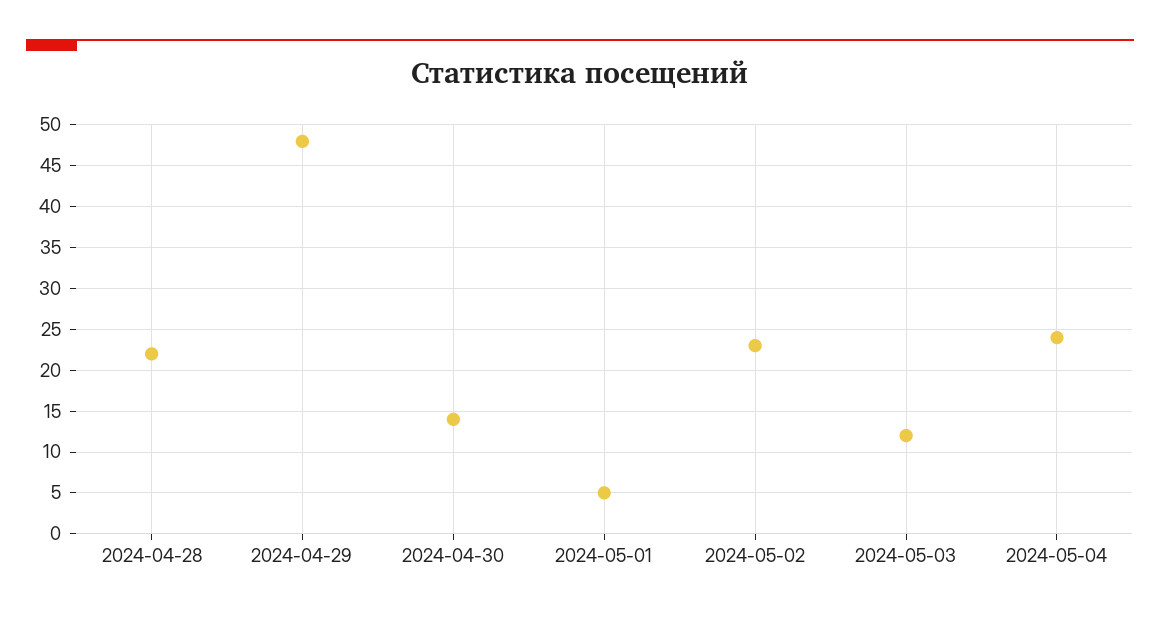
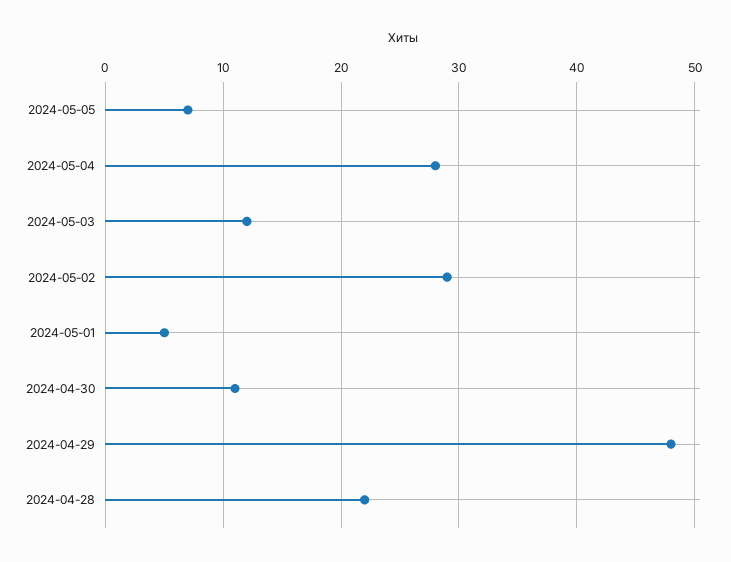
2024-04-30: 14 -> 11
2024-05-02: 23 -> 29
2024-05-04: 24 -> 28
2024-05-05: none -> 7

